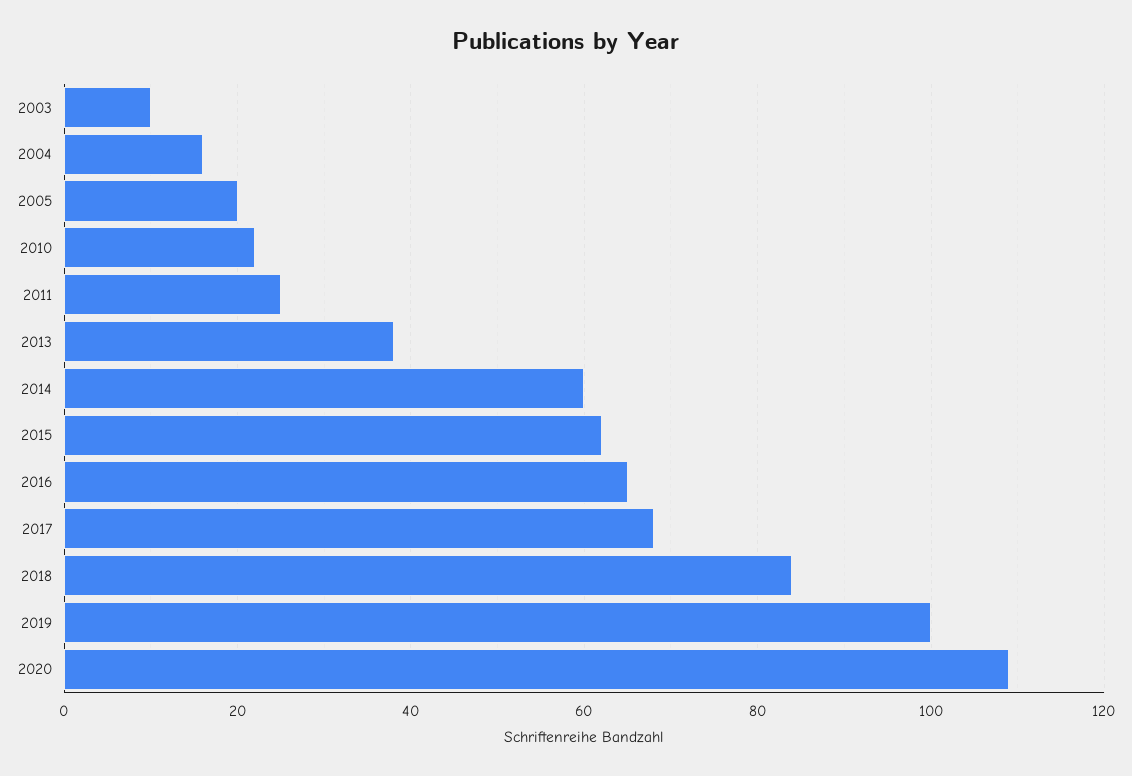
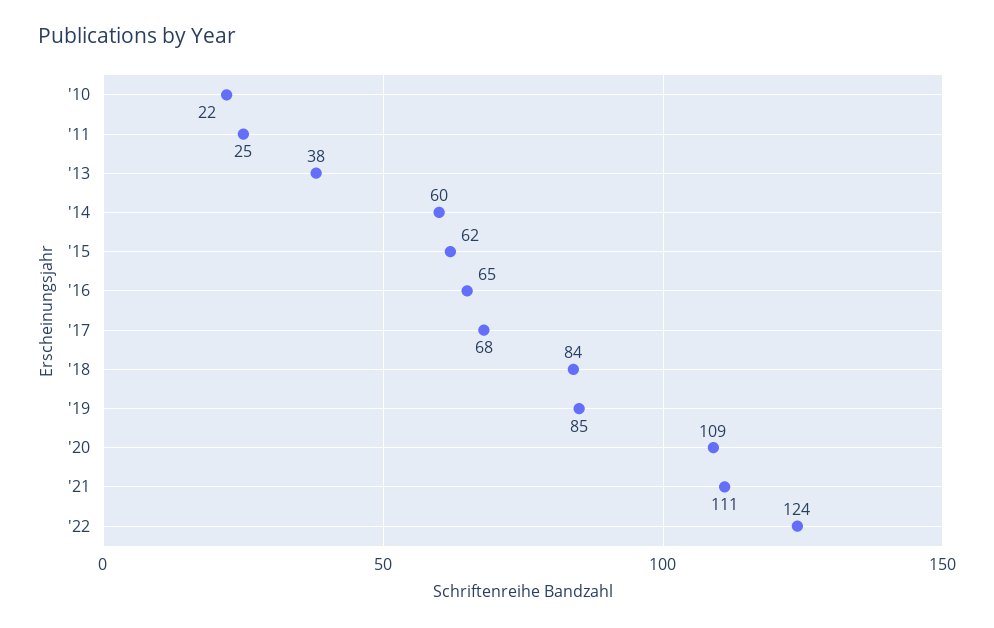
2003: 10 -> none
2004: 15 -> none
2005: 20 -> none
2019: 100 -> 85
'21: none -> 111
'22: none -> 124

